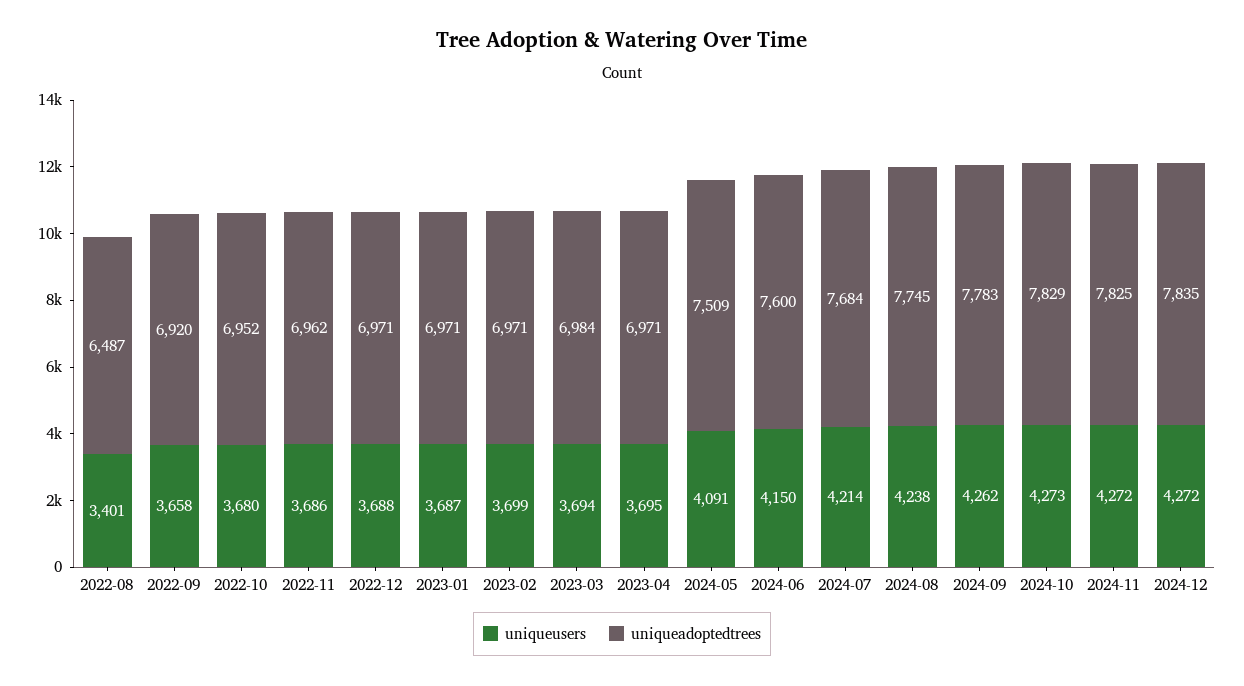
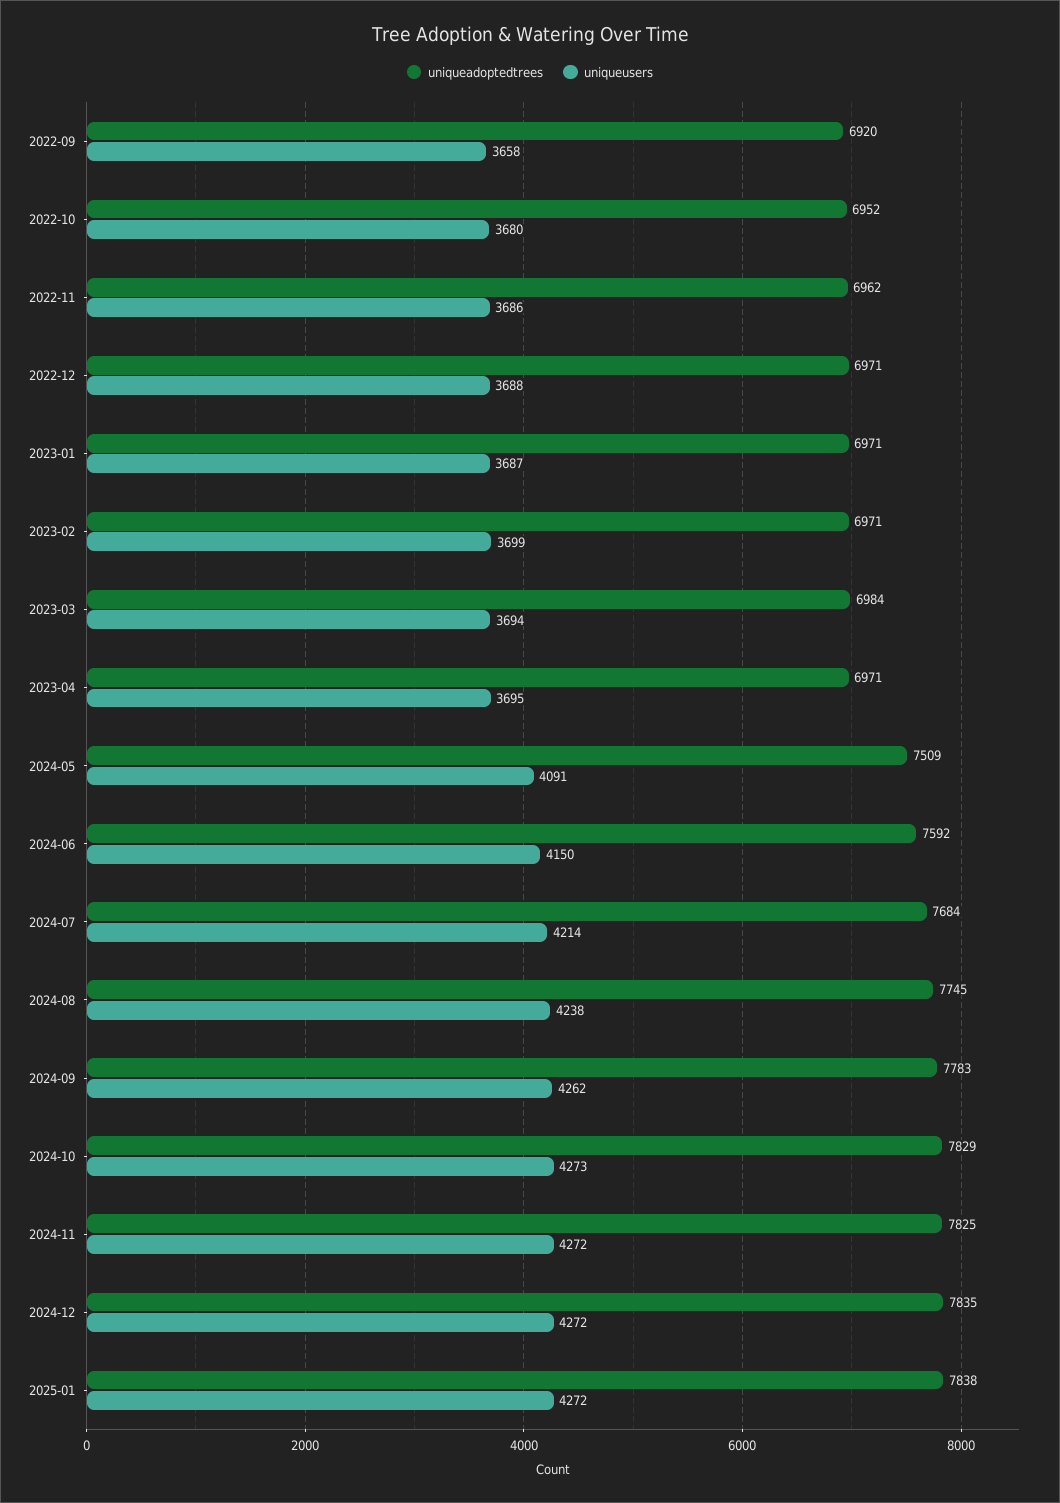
uniqueusers, 2022-08: 3401 -> none
uniqueadoptedtrees, 2022-08: 6487 -> none
uniqueadoptedtrees, 2024-06: 7600 -> 7592
uniqueadoptedtrees, 2025-01: none -> 7838
uniqueusers, 2025-01: none -> 4272

